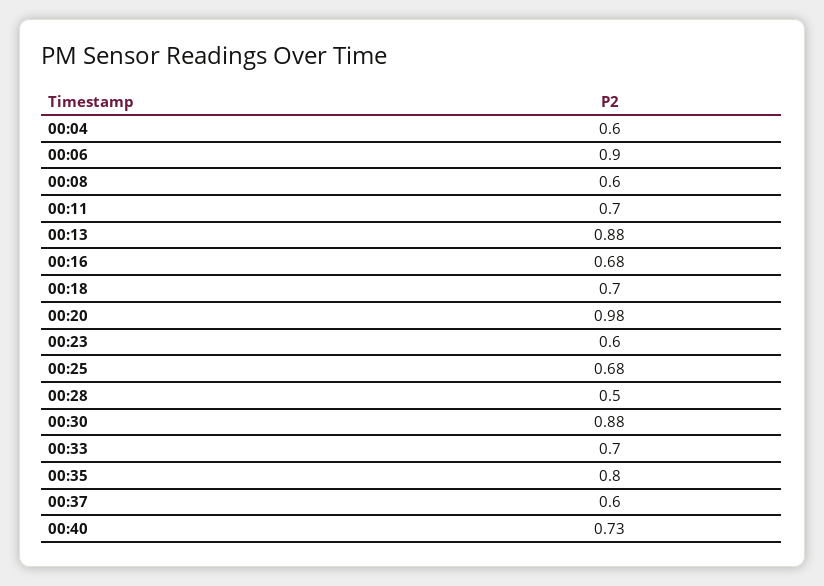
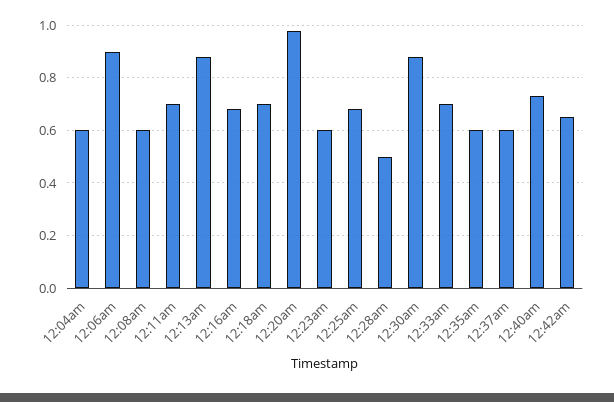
00:35: 0.8 -> 0.6
12:42am: none -> 0.65

